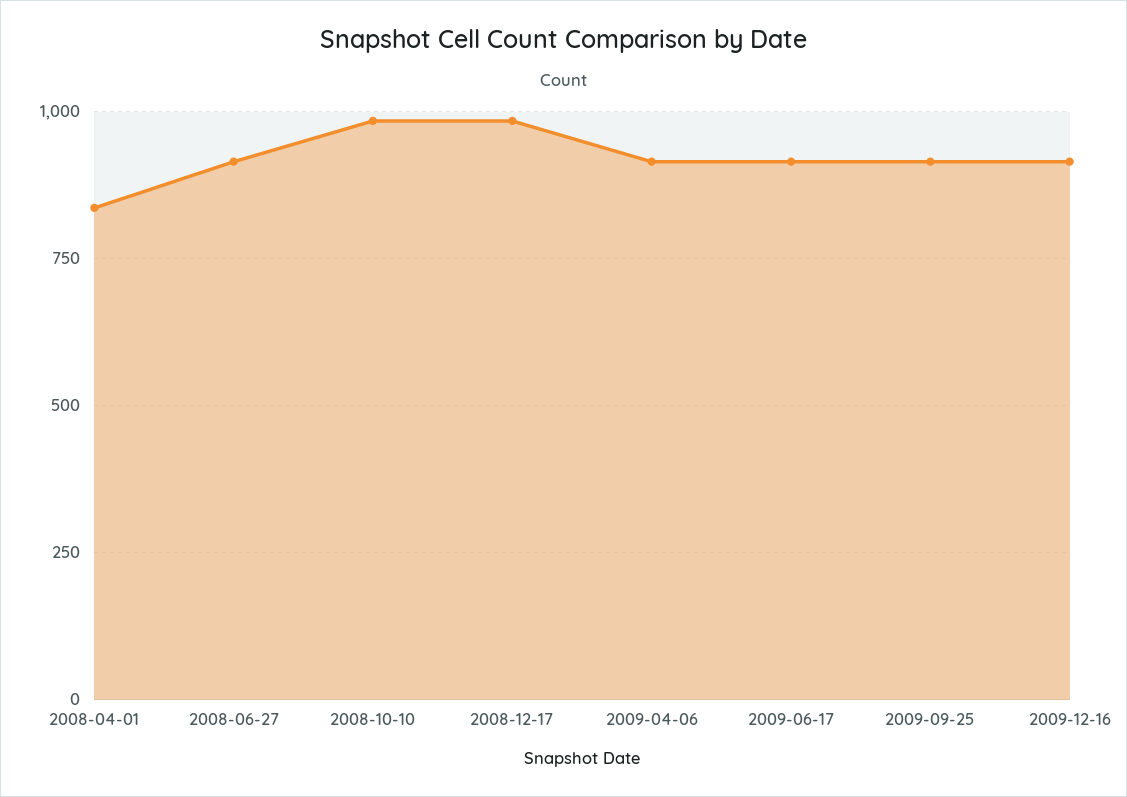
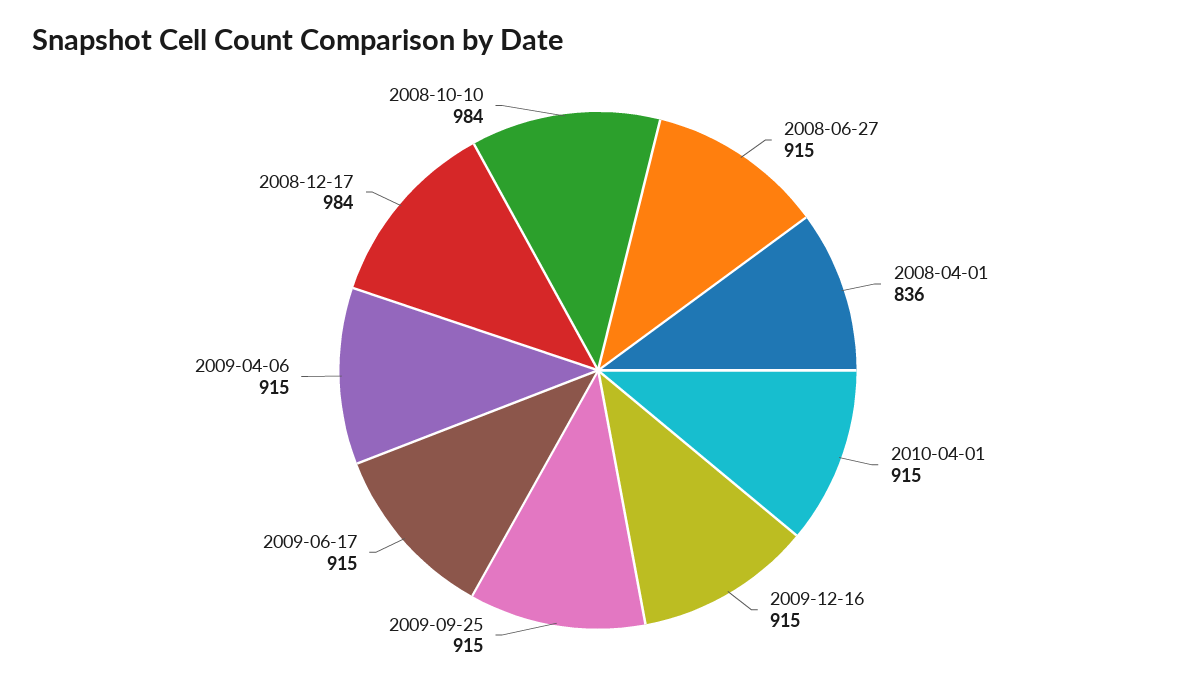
2010-04-01: none -> 915

